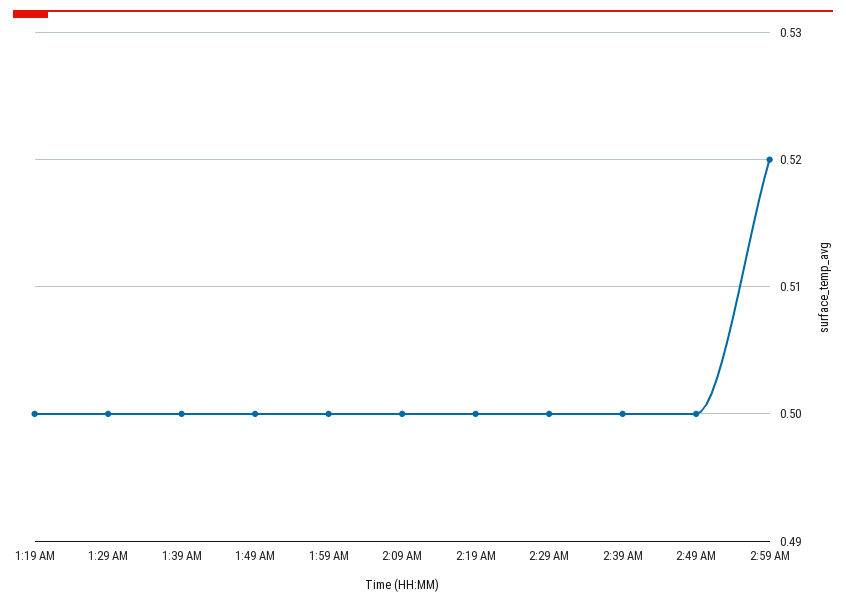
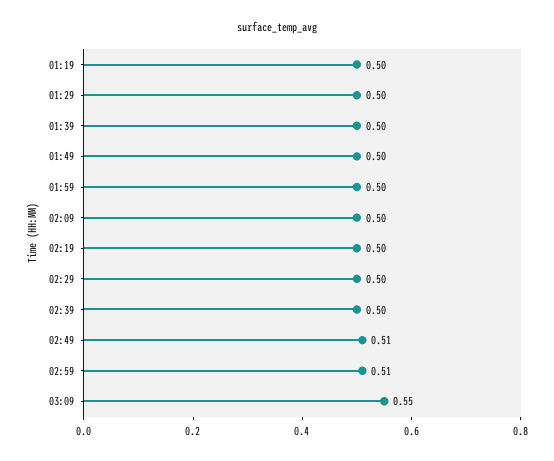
2:49 AM: 0.5 -> 0.51
2:59 AM: 0.52 -> 0.51
03:09: none -> 0.55

